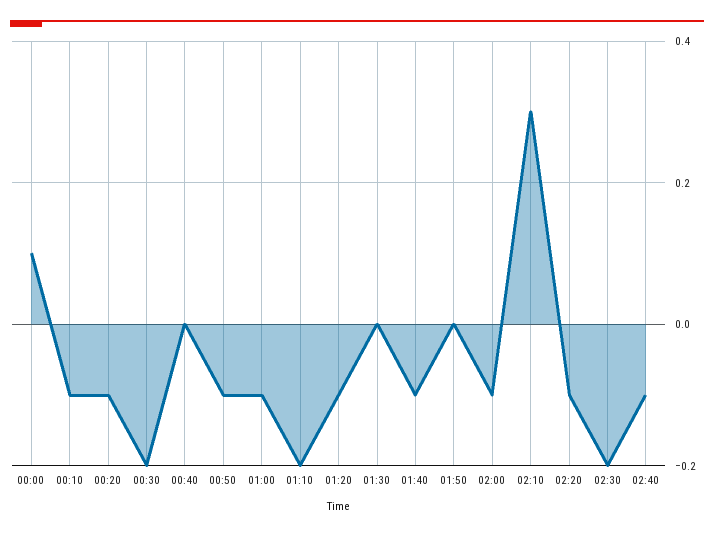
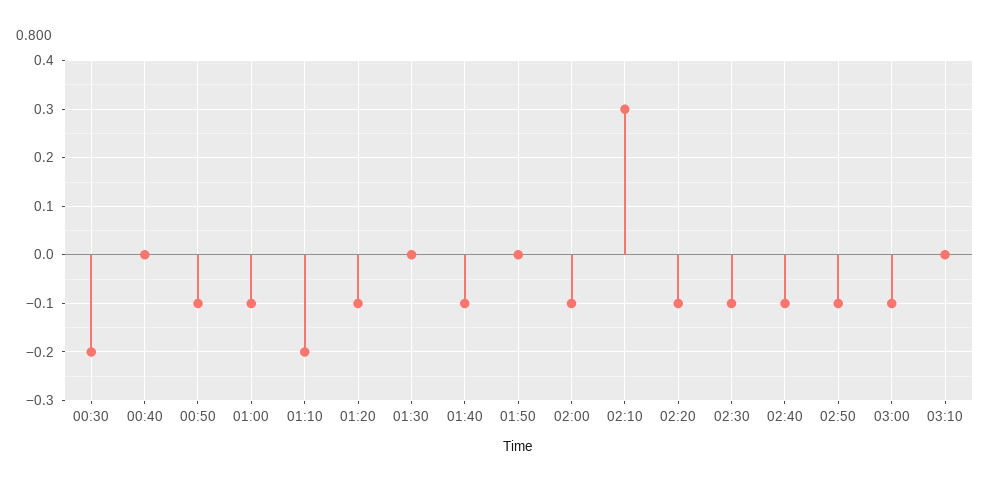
00:00: 0.1 -> none
00:10: -0.1 -> none
00:20: -0.1 -> none
02:30: -0.2 -> -0.1
02:50: none -> -0.1
03:00: none -> -0.1
03:10: none -> 0

